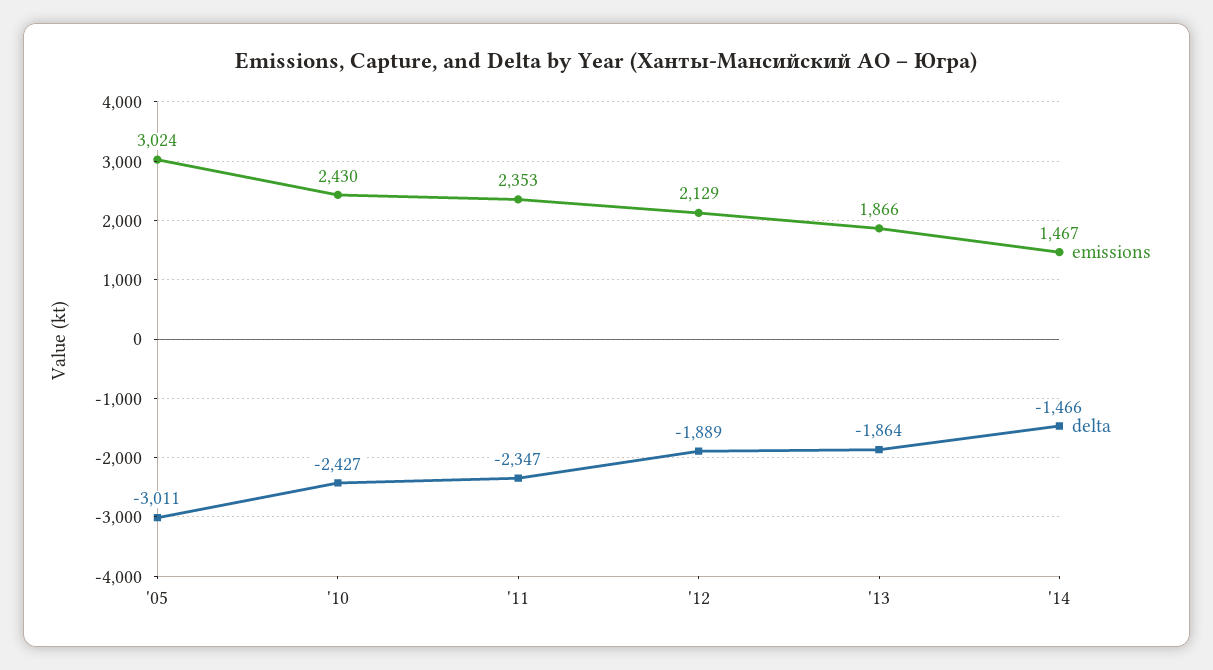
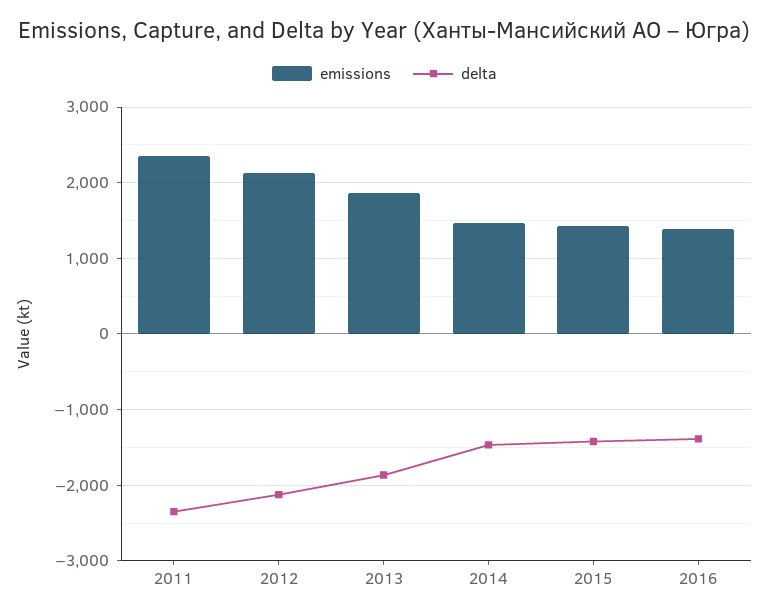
emissions, '05: 3024 -> none
delta, '05: -3011 -> none
emissions, '10: 2430 -> none
delta, '10: -2427 -> none
delta, '12: -1889 -> -2100
emissions, 2015: none -> 1400
delta, 2015: none -> -1400
emissions, 2016: none -> 1400
delta, 2016: none -> -1400

